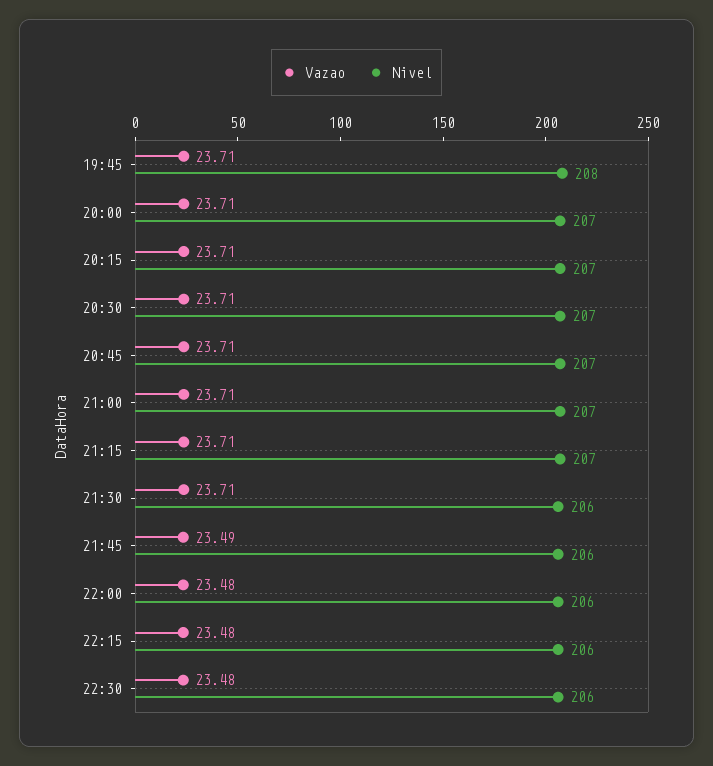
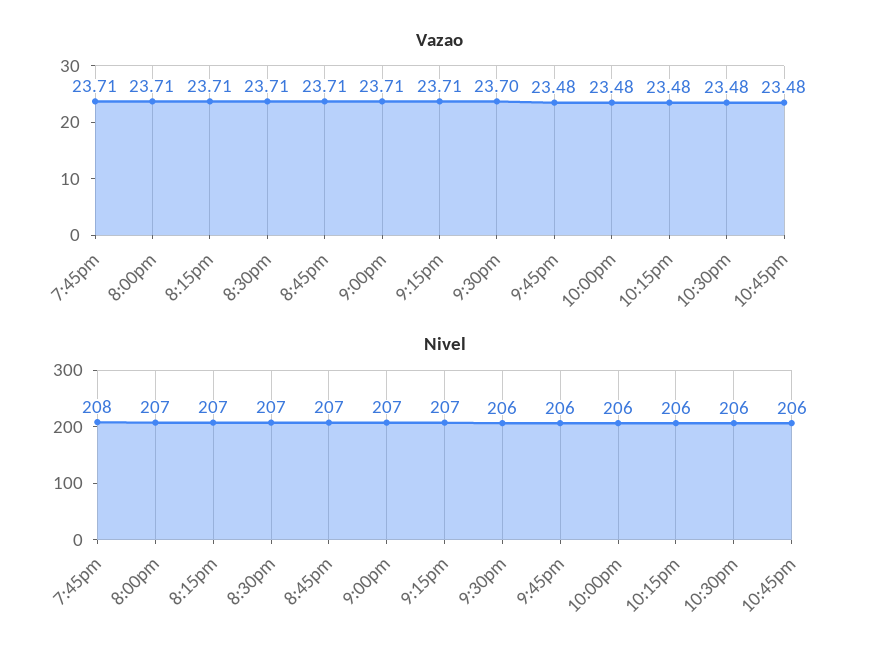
Vazao, 21:30: 23.71 -> 23.7
Vazao, 21:45: 23.49 -> 23.48
Vazao, 10:45pm: none -> 23.48
Nivel, 10:45pm: none -> 206

